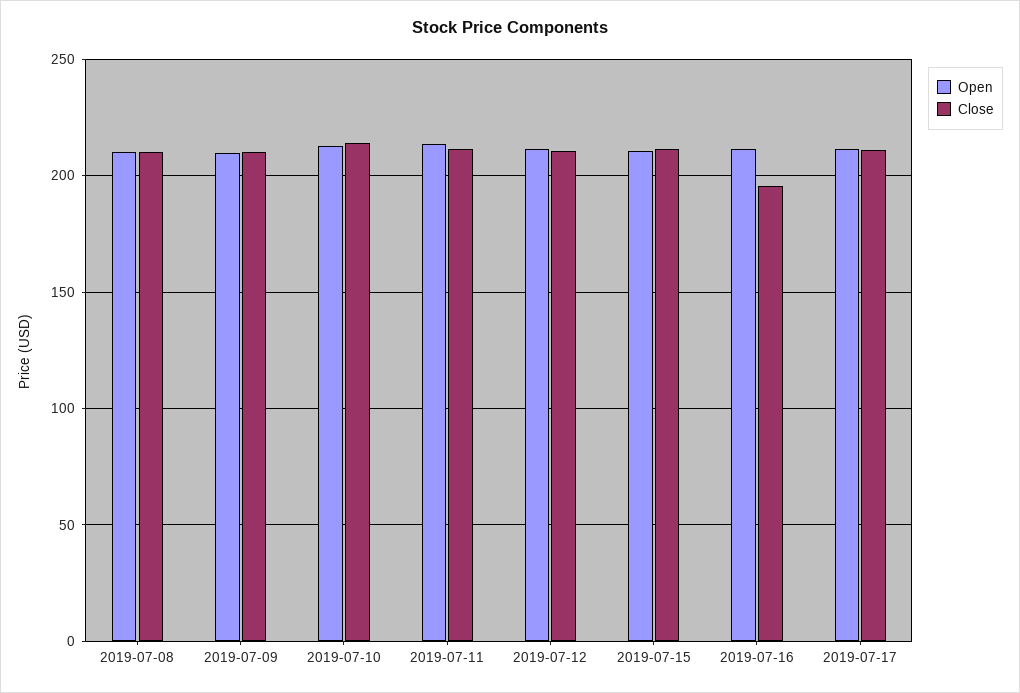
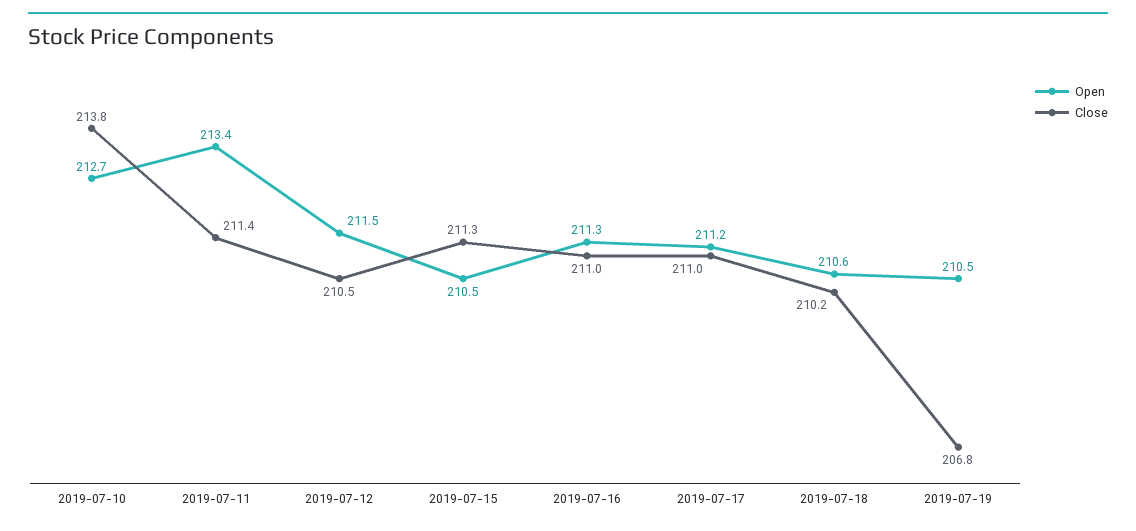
Open, 2019-07-08: 210 -> none
Close, 2019-07-08: 210 -> none
Open, 2019-07-09: 210 -> none
Close, 2019-07-09: 210 -> none
Close, 2019-07-16: 195 -> 211
Open, 2019-07-18: none -> 210.6
Close, 2019-07-18: none -> 210.2
Open, 2019-07-19: none -> 210.5
Close, 2019-07-19: none -> 206.8

